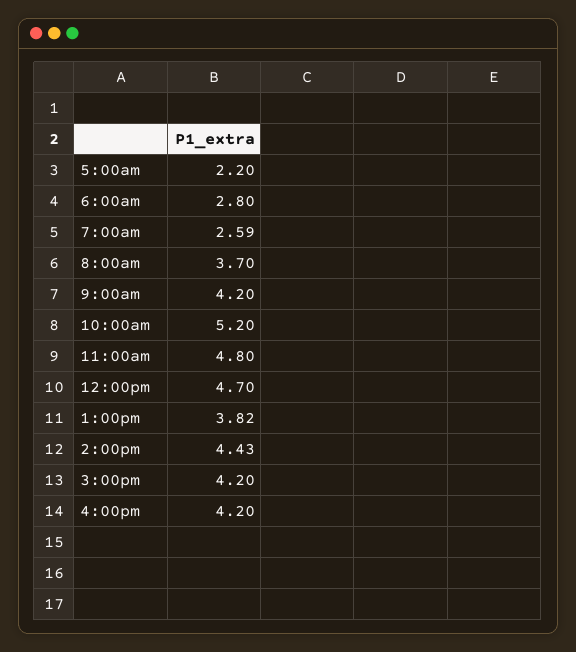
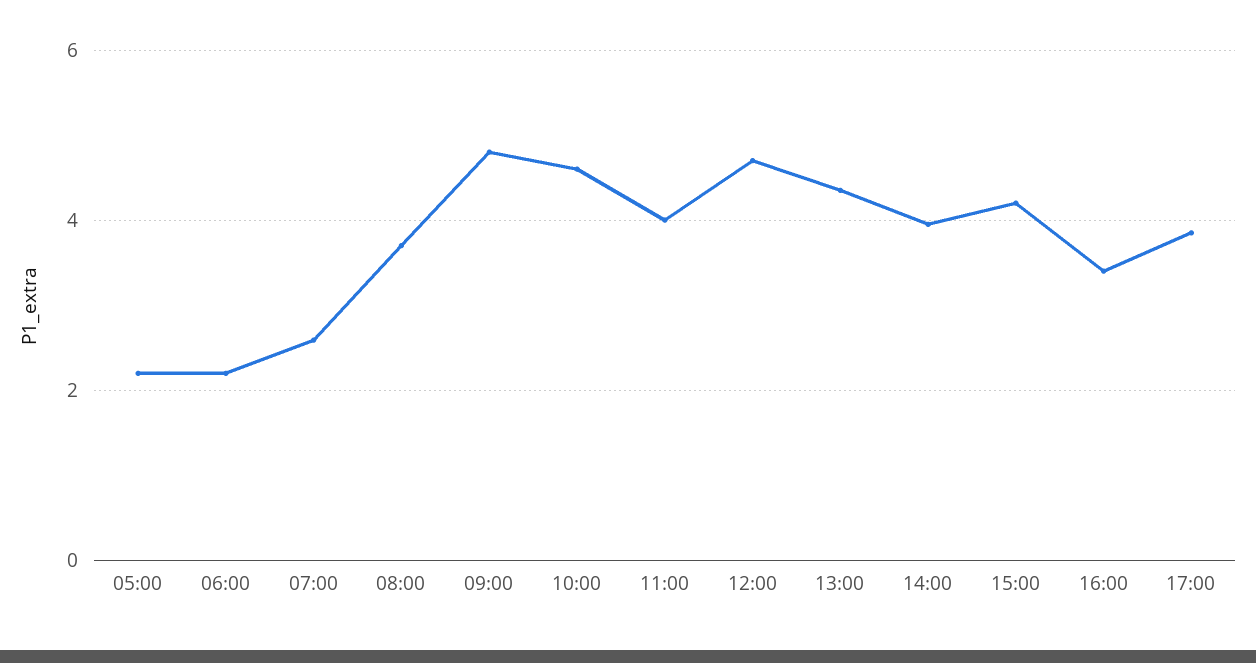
6:00am: 2.8 -> 2.2
9:00am: 4.2 -> 4.8
10:00am: 5.2 -> 4.6
11:00am: 4.8 -> 4
1:00pm: 3.82 -> 4.4
2:00pm: 4.43 -> 4
4:00pm: 4.2 -> 3.4
17:00: none -> 3.8

